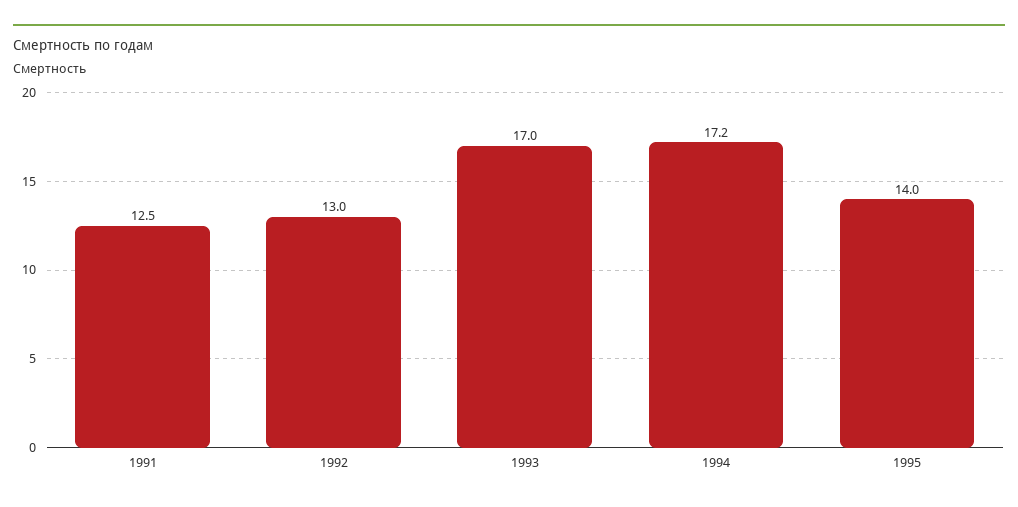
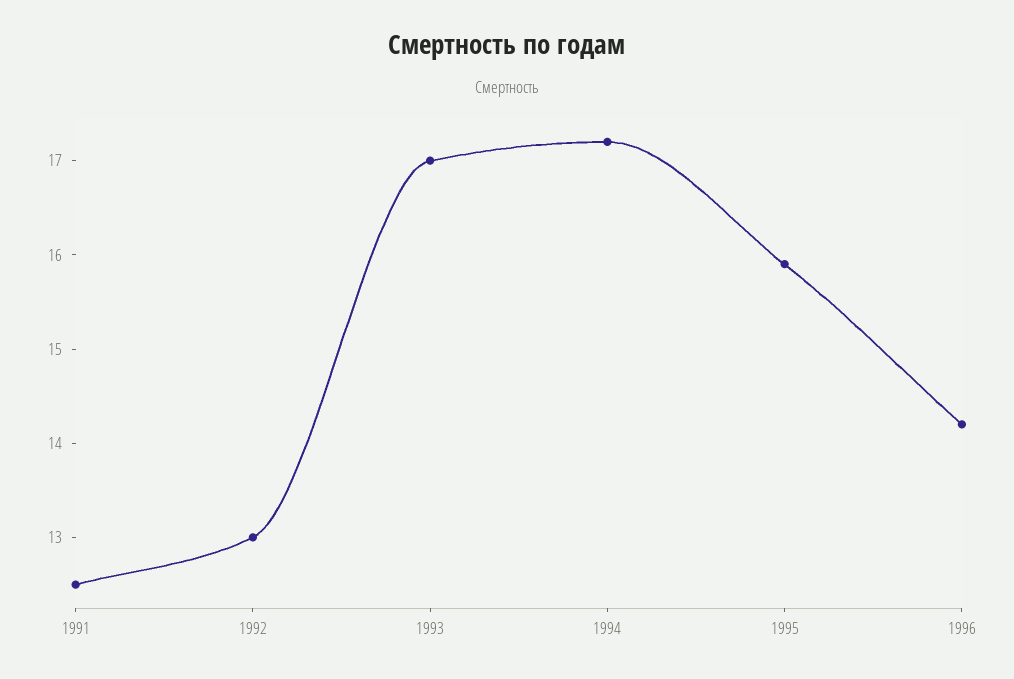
1995: 14 -> 15.9
1996: none -> 14.2

